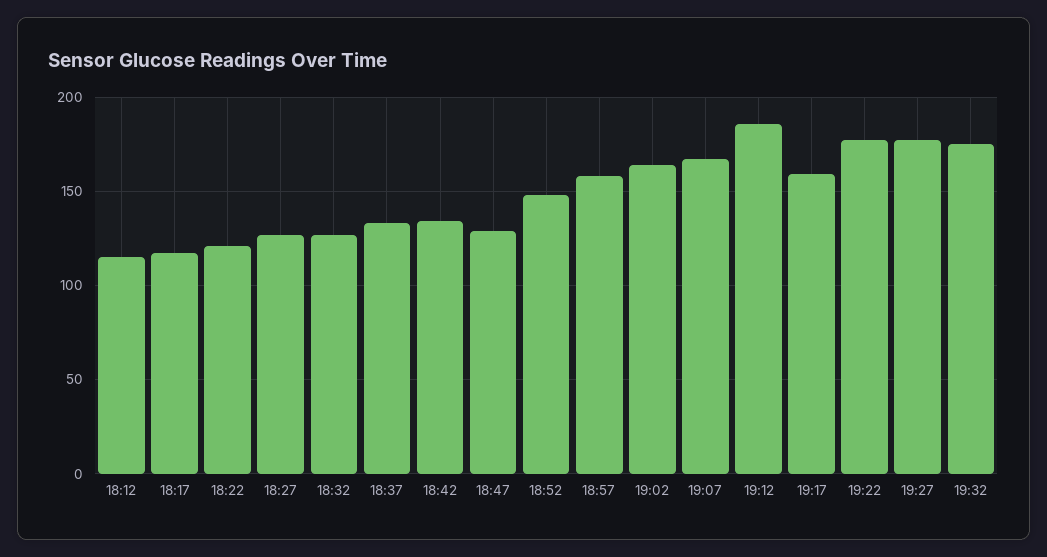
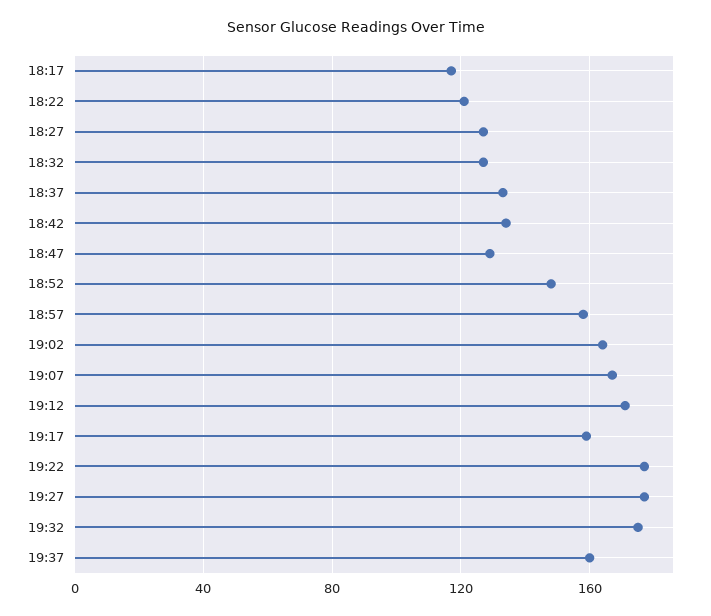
18:12: 115 -> none
19:12: 185 -> 170
19:37: none -> 160

